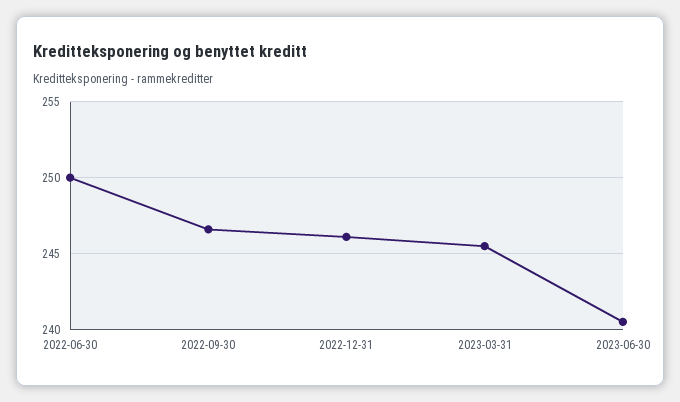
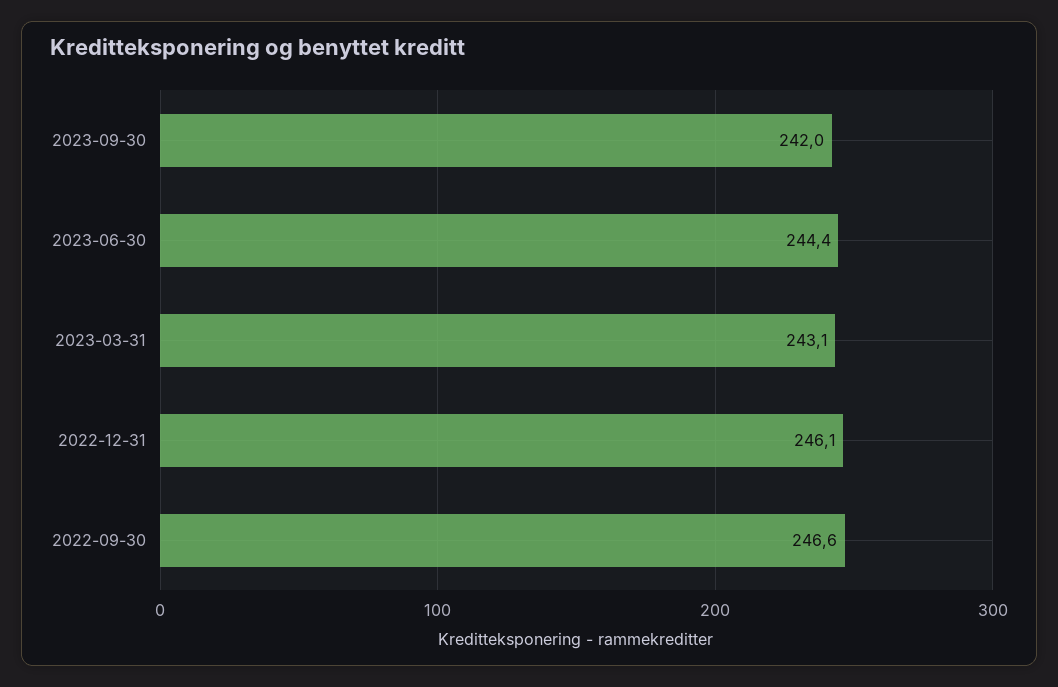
2022-06-30: 250 -> none
2023-03-31: 245.5 -> 243.1
2023-06-30: 240.5 -> 244.4
2023-09-30: none -> 242

